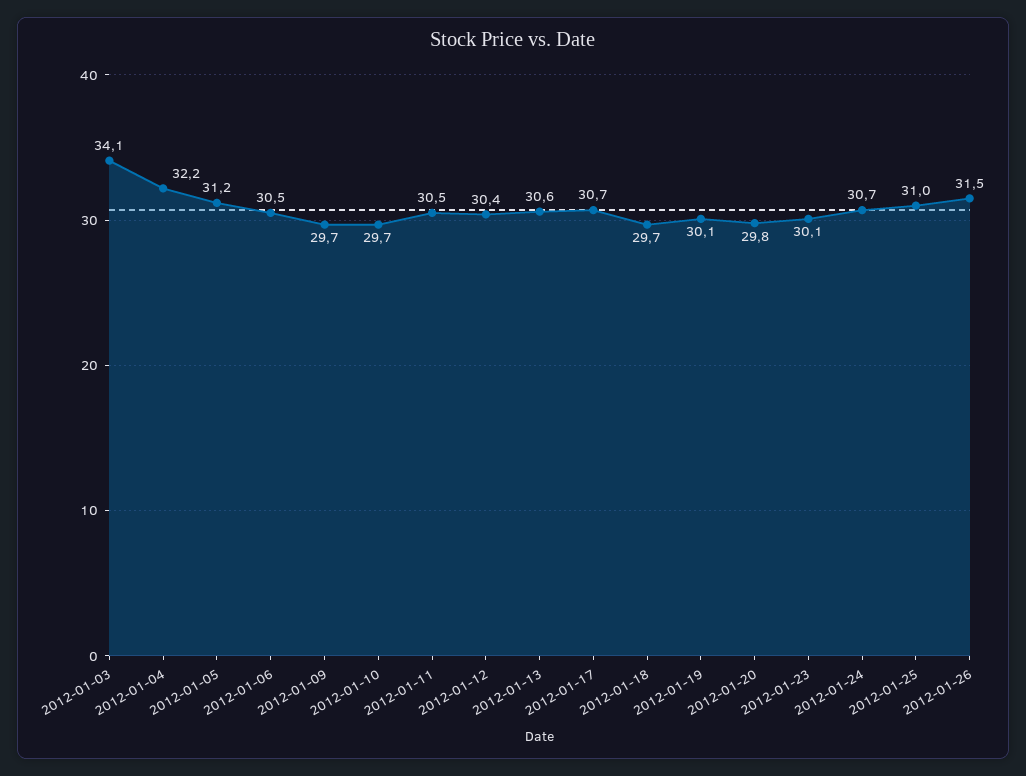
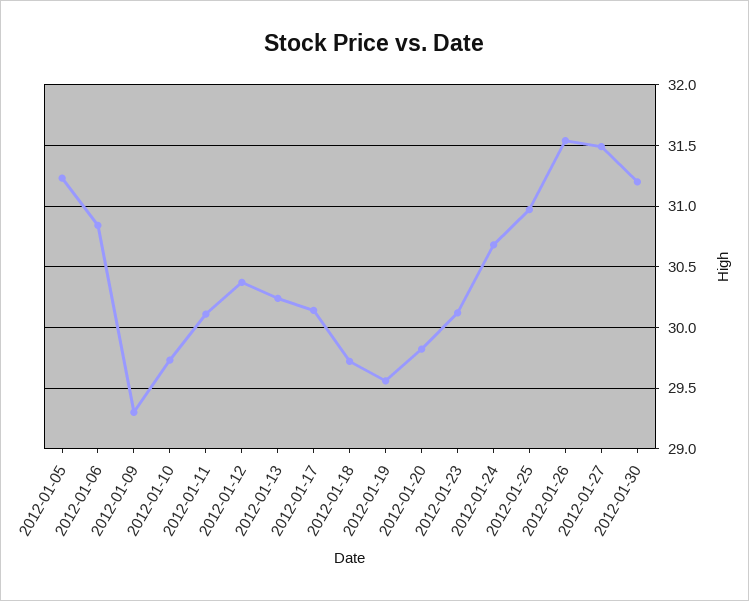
2012-01-03: 34.1 -> none
2012-01-04: 32.2 -> none
2012-01-06: 30.5 -> 30.85
2012-01-09: 29.7 -> 29.3
2012-01-11: 30.5 -> 30.1
2012-01-13: 30.6 -> 30.25
2012-01-17: 30.7 -> 30.15
2012-01-19: 30.1 -> 29.55
2012-01-27: none -> 31.5
2012-01-30: none -> 31.2

